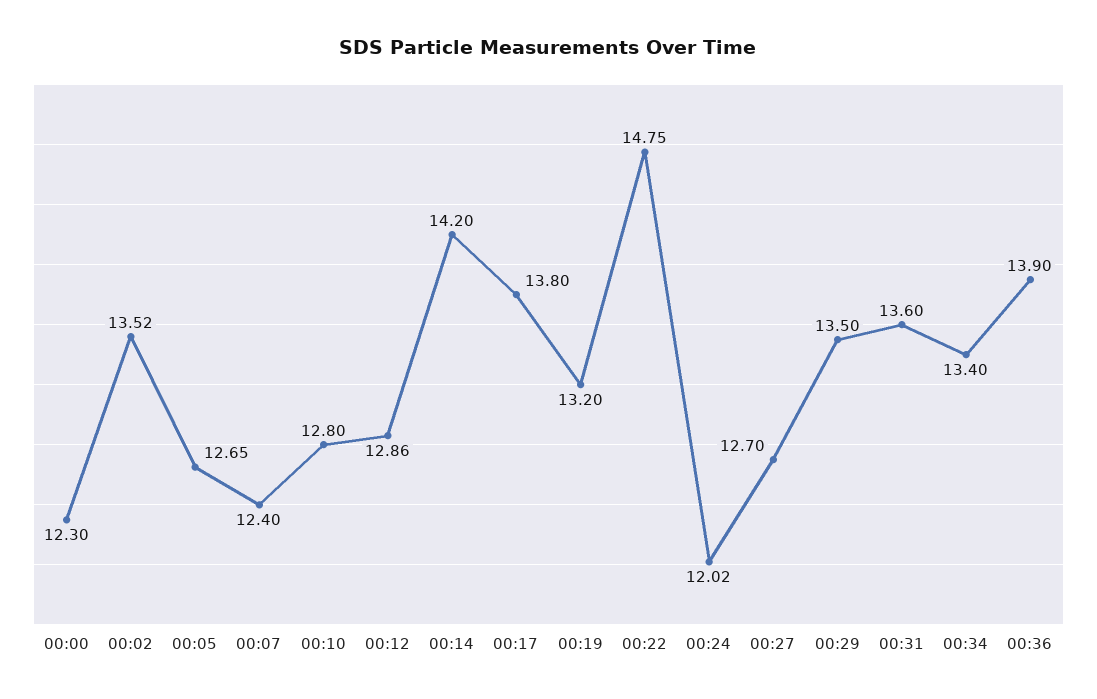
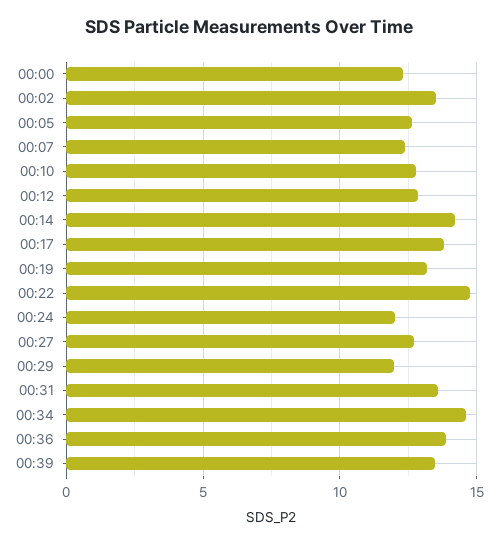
00:29: 13.5 -> 12
00:34: 13.4 -> 14.5
00:39: none -> 13.5

